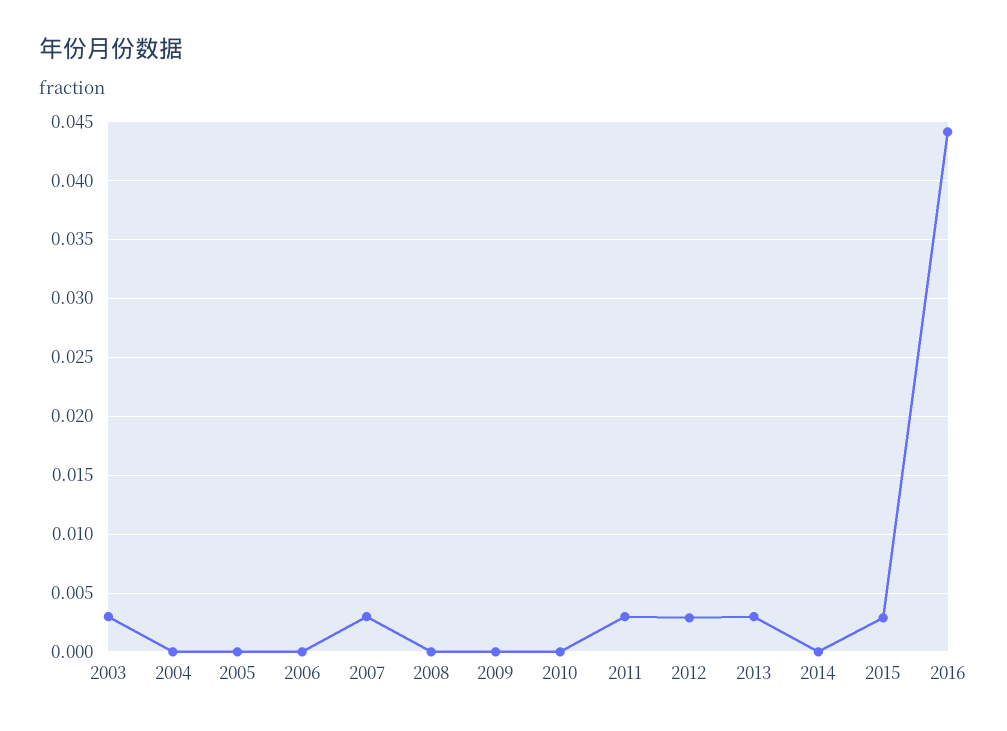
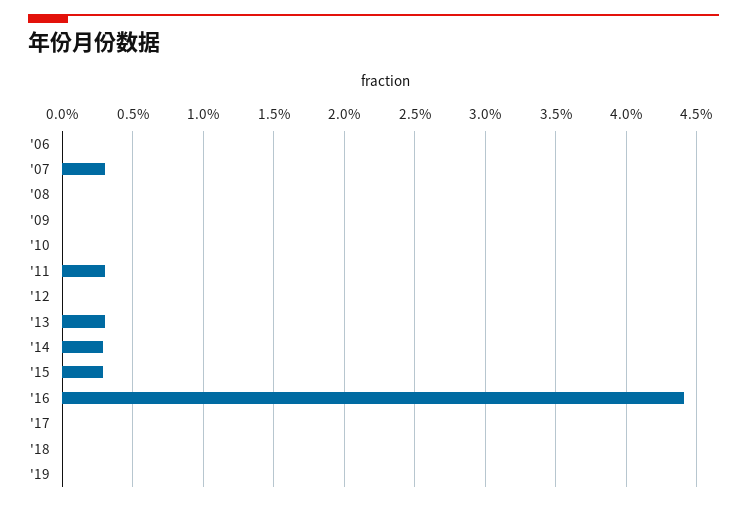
2003: 0.003 -> none
2004: 0 -> none
2005: 0 -> none
2012: 0.003 -> 0
2014: 0 -> 0.003
'17: none -> 0
'18: none -> 0
'19: none -> 0

